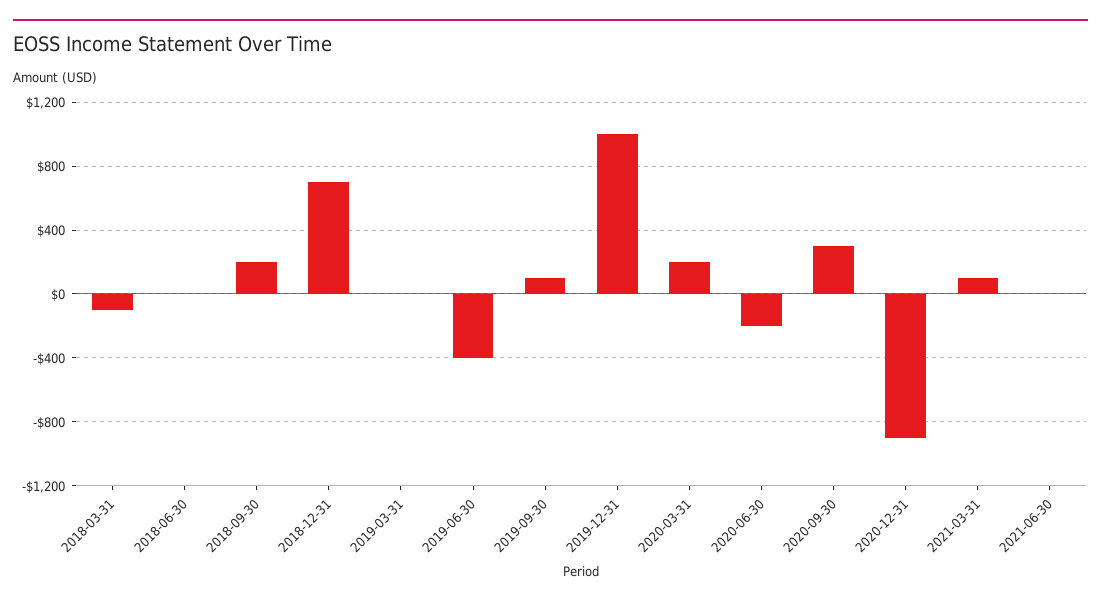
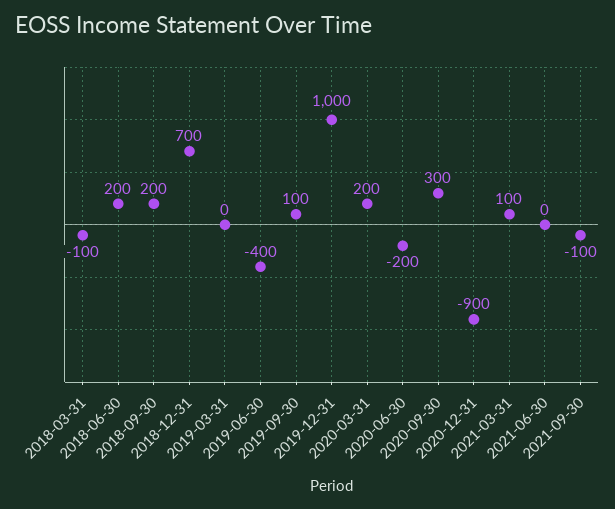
2018-06-30: 0 -> 200
2021-09-30: none -> -100

